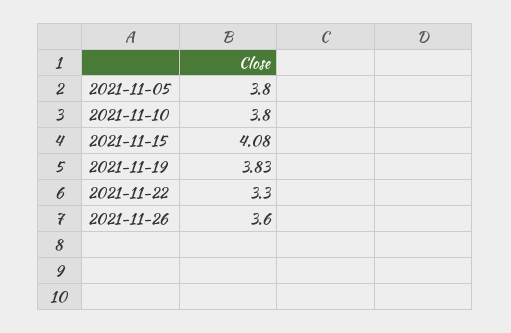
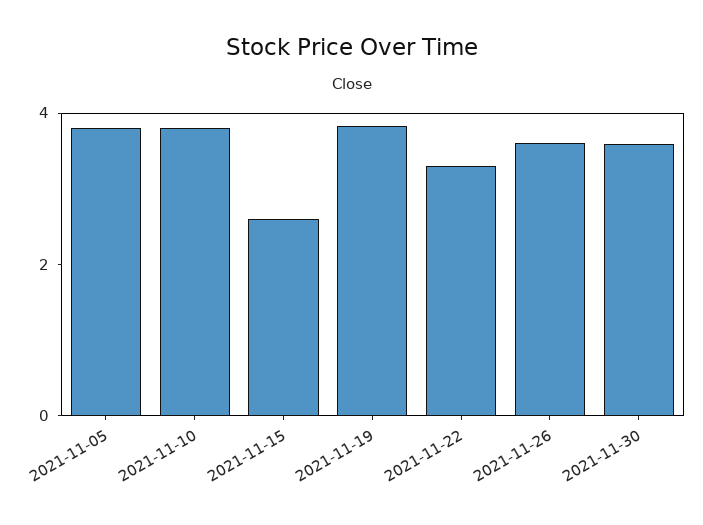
2021-11-15: 4.08 -> 2.5
2021-11-30: none -> 3.5

